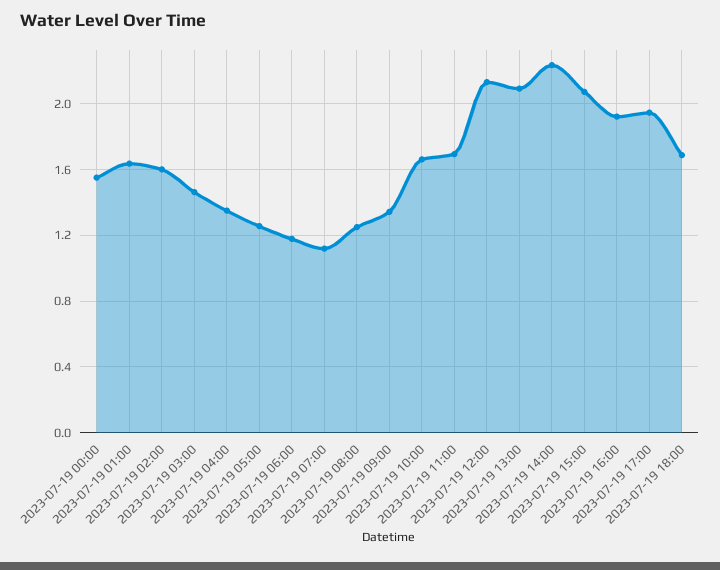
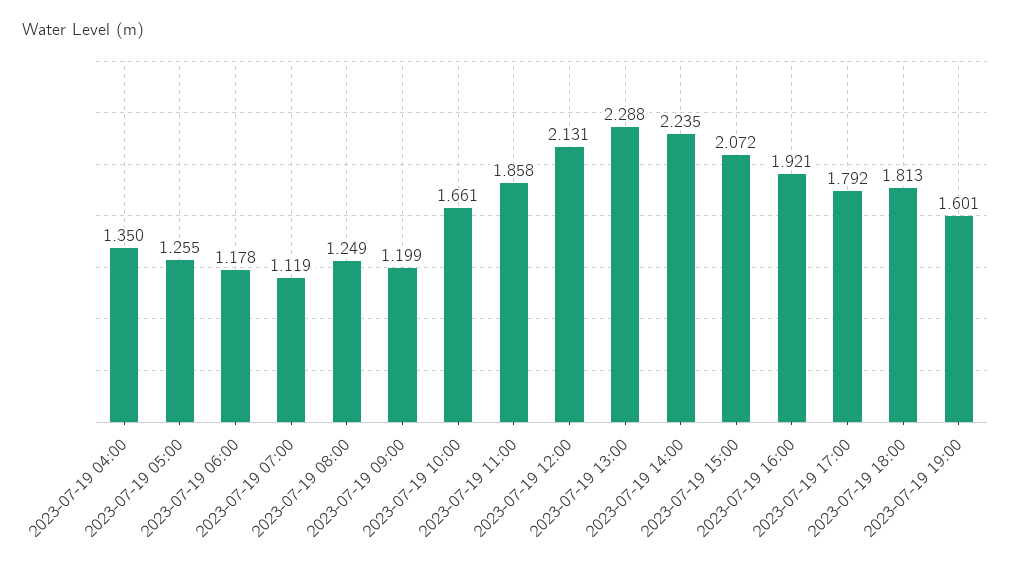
2023-07-19 00:00: 1.55 -> none
2023-07-19 01:00: 1.65 -> none
2023-07-19 02:00: 1.6 -> none
2023-07-19 03:00: 1.45 -> none
2023-07-19 09:00: 1.35 -> 1.199
2023-07-19 11:00: 1.7 -> 1.858
2023-07-19 13:00: 2.1 -> 2.288
2023-07-19 17:00: 1.95 -> 1.792
2023-07-19 18:00: 1.7 -> 1.813
2023-07-19 19:00: none -> 1.601

